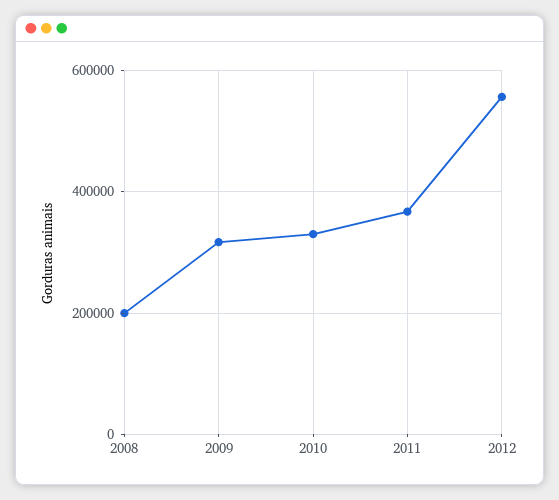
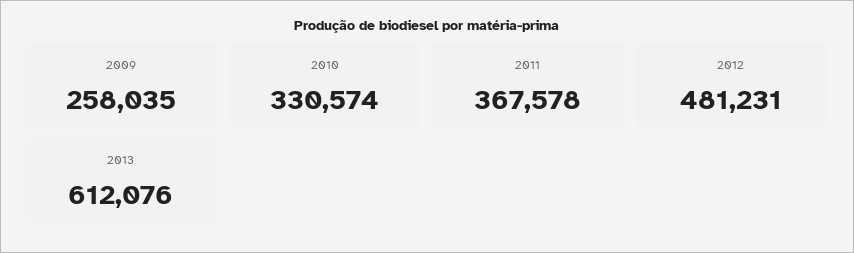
2008: 200000 -> none
2009: 320000 -> 258035
2012: 560000 -> 481231
2013: none -> 612076

